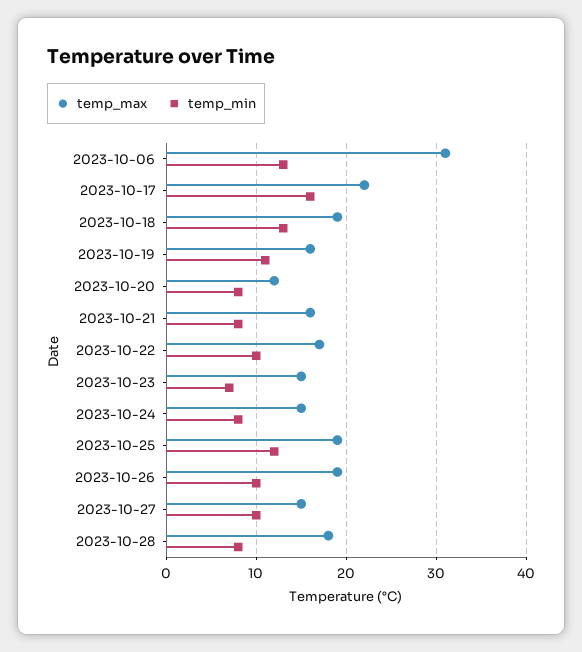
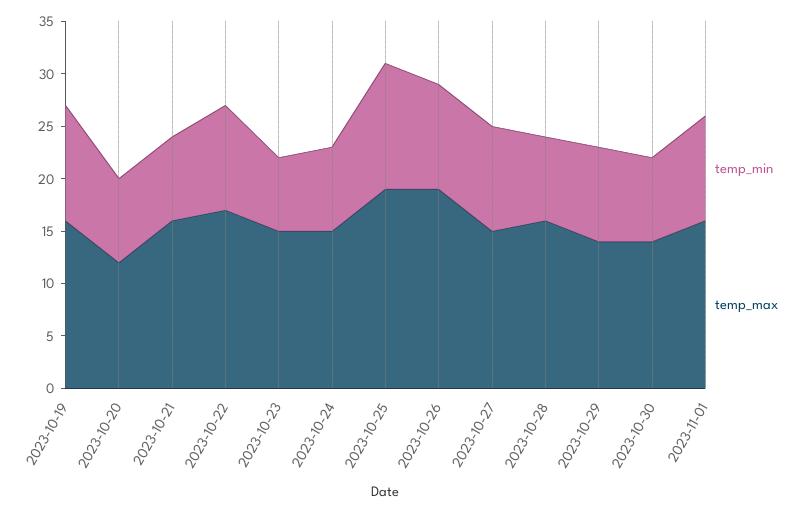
temp_max, 2023-10-06: 31 -> none
temp_min, 2023-10-06: 13 -> none
temp_max, 2023-10-17: 22 -> none
temp_min, 2023-10-17: 16 -> none
temp_max, 2023-10-18: 19 -> none
temp_min, 2023-10-18: 13 -> none
temp_max, 2023-10-28: 18 -> 16
temp_min, 2023-10-29: none -> 9
temp_max, 2023-10-29: none -> 14
temp_min, 2023-10-30: none -> 8
temp_max, 2023-10-30: none -> 14
temp_min, 2023-11-01: none -> 10
temp_max, 2023-11-01: none -> 16

